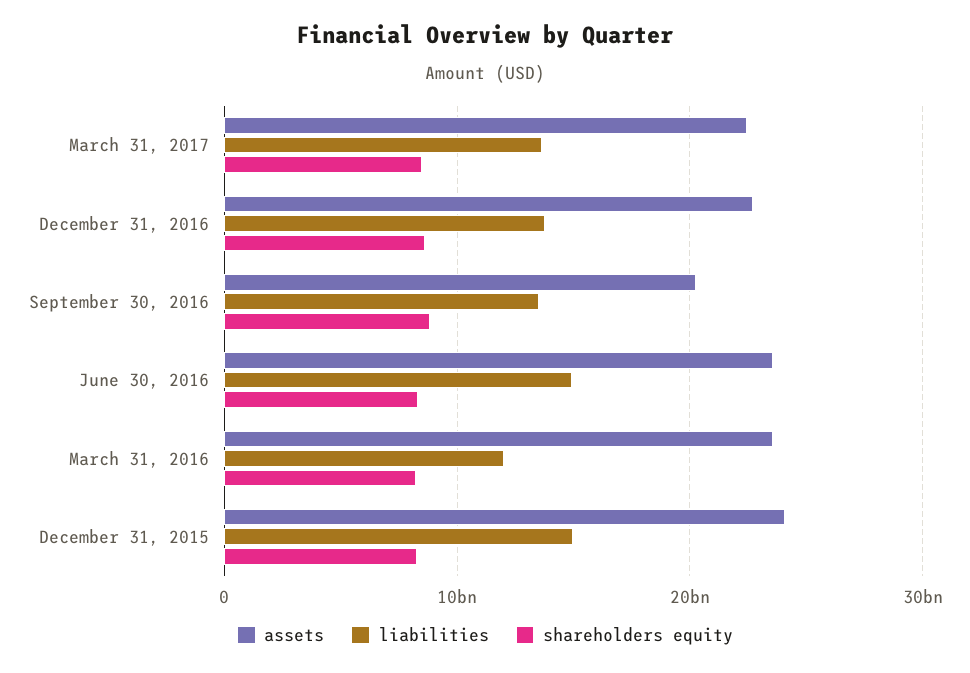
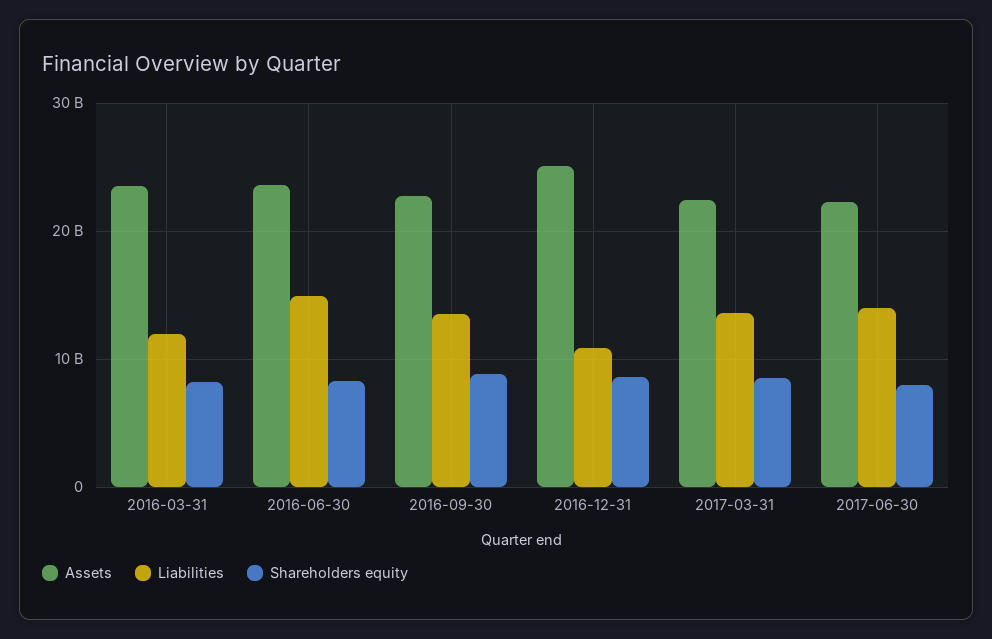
assets, December 31, 2016: 23000000000 -> 25000000000
liabilities, December 31, 2016: 14000000000 -> 11000000000
assets, September 30, 2016: 20000000000 -> 23000000000
assets, December 31, 2015: 24000000000 -> none
liabilities, December 31, 2015: 15000000000 -> none
shareholders equity, December 31, 2015: 8000000000 -> none
assets, 2017-06-30: none -> 22000000000
liabilities, 2017-06-30: none -> 14000000000
shareholders equity, 2017-06-30: none -> 8000000000

